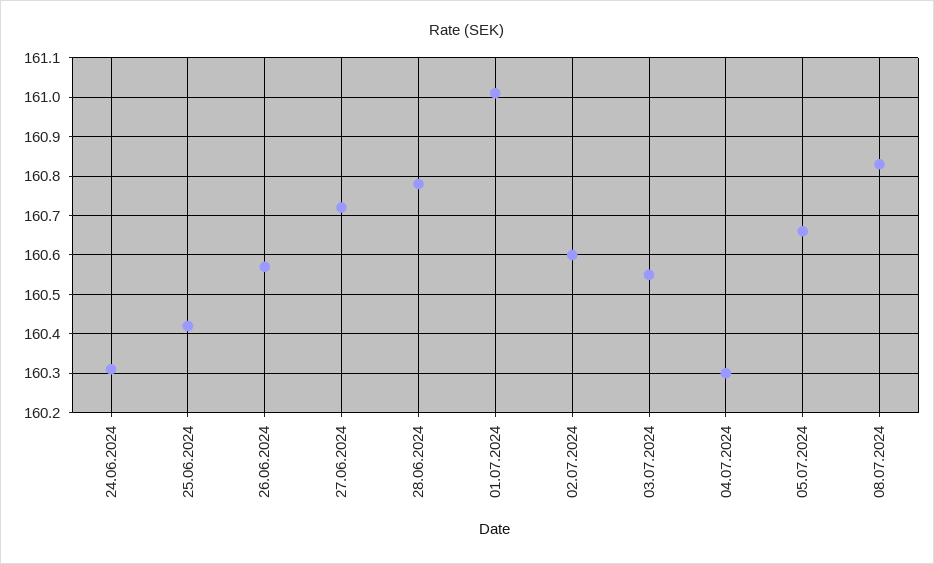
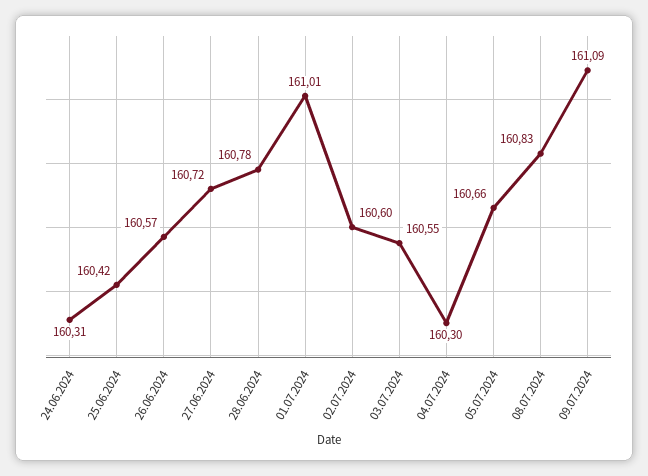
09.07.2024: none -> 161.09

